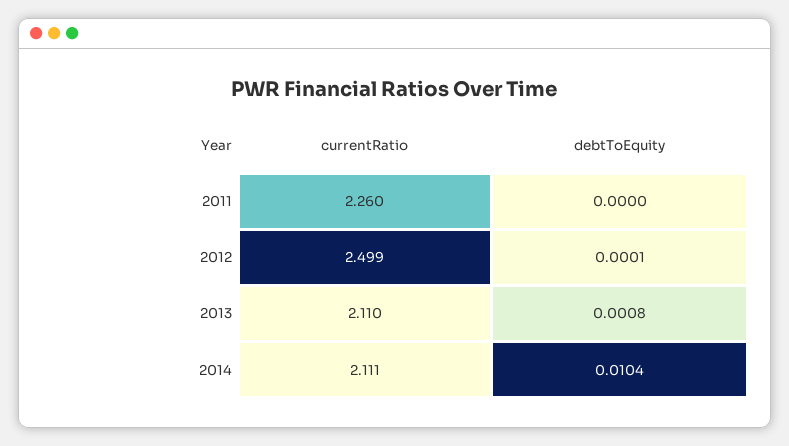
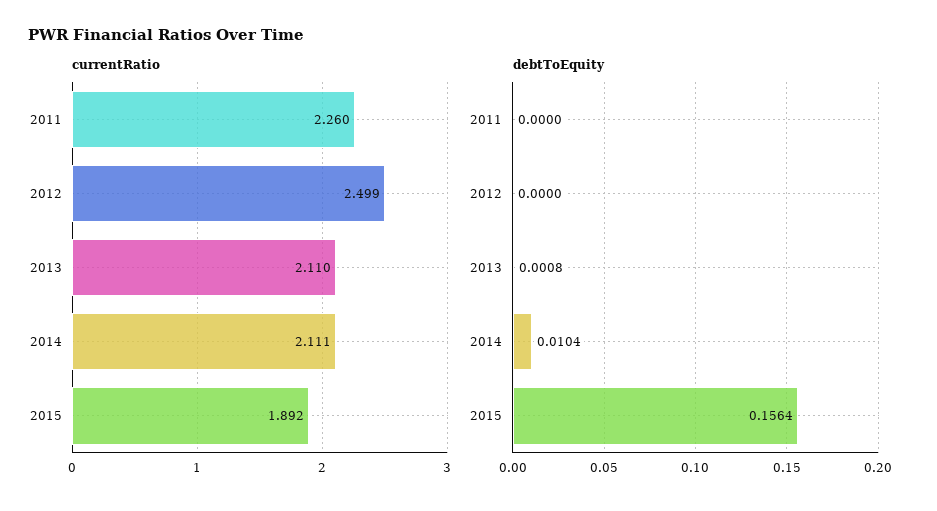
debtToEquity, 2012: 0.0001 -> 0
currentRatio, 2015: none -> 1.892
debtToEquity, 2015: none -> 0.1564

